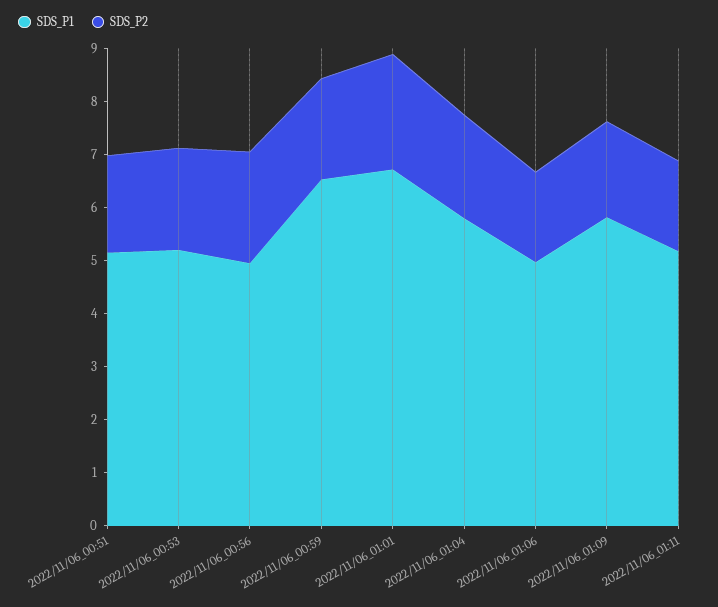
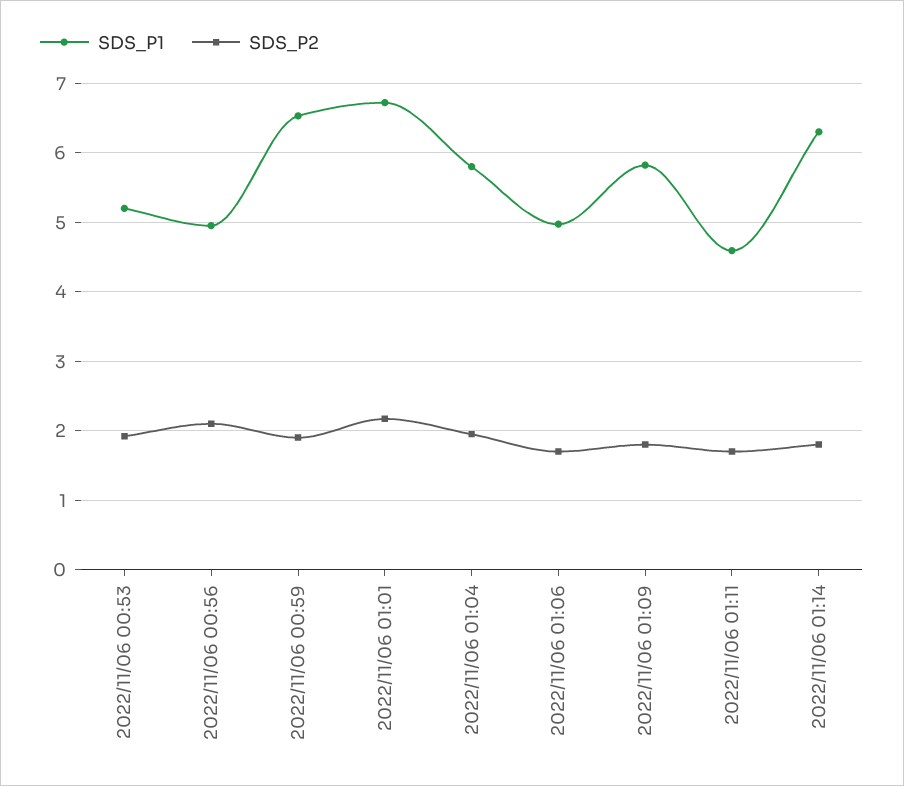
SDS_P1, 2022/11/06_00:51: 5.2 -> none
SDS_P2, 2022/11/06_00:51: 1.8 -> none
SDS_P1, 2022/11/06_01:11: 5.2 -> 4.6
SDS_P1, 2022/11/06 01:14: none -> 6.3
SDS_P2, 2022/11/06 01:14: none -> 1.8

